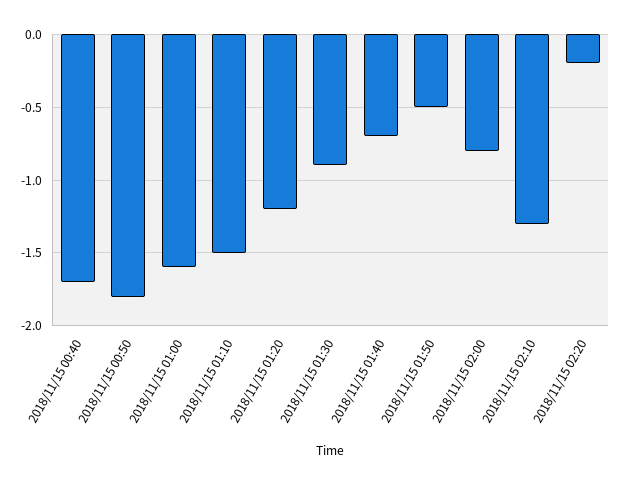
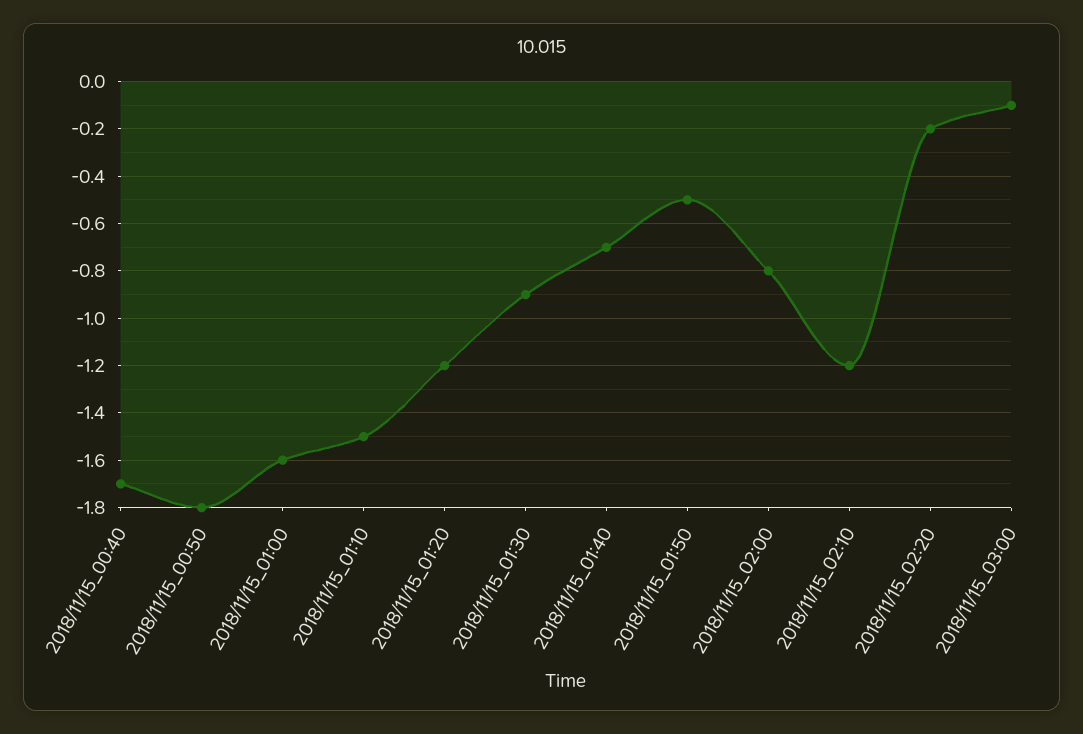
2018/11/15 02:10: -1.3 -> -1.2
2018/11/15_03:00: none -> -0.1

